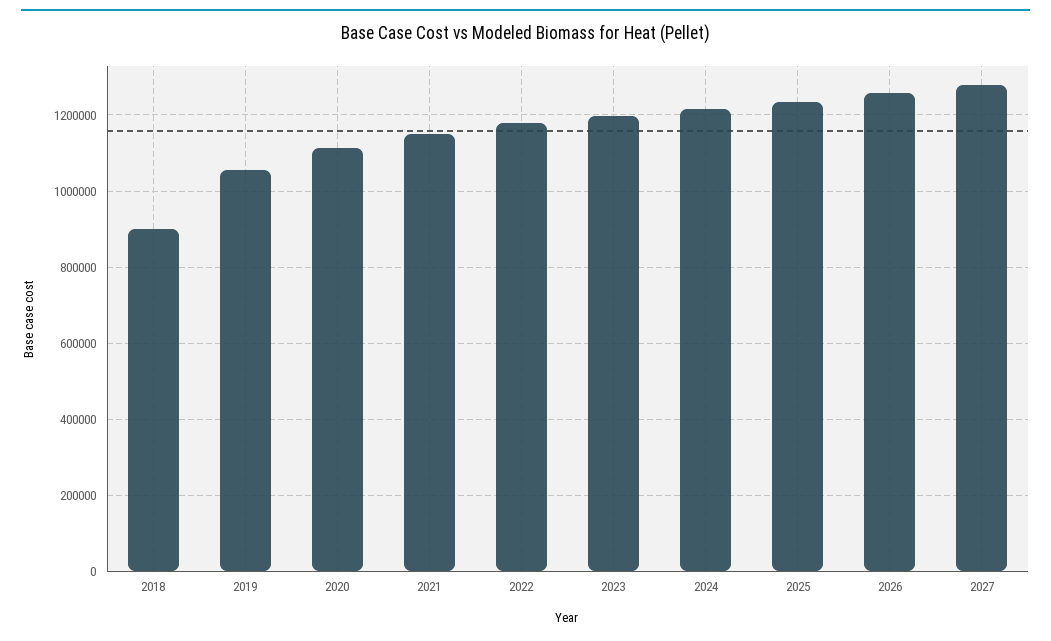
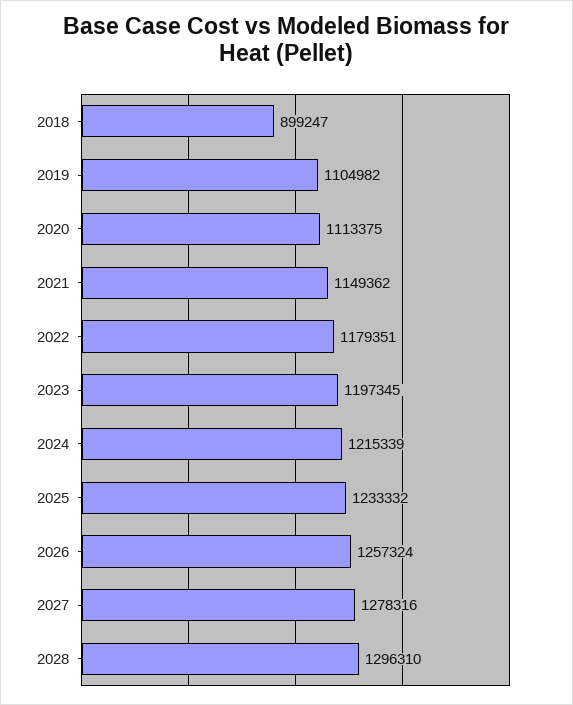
2019: 1060000 -> 1104982
2028: none -> 1296310

